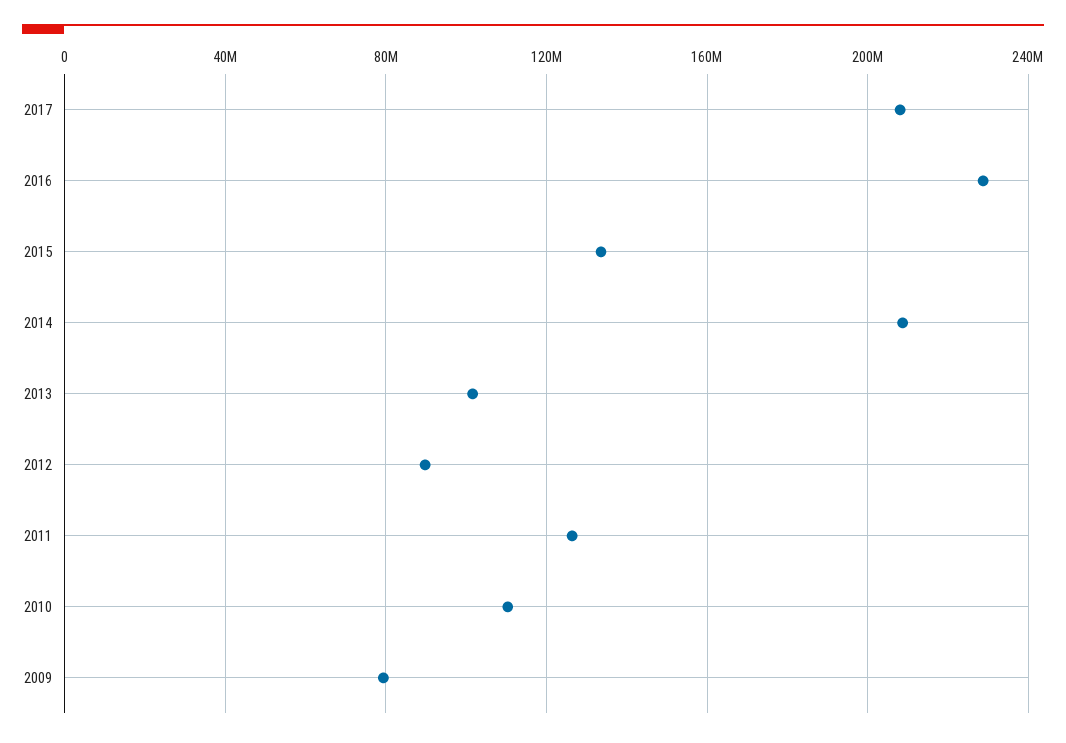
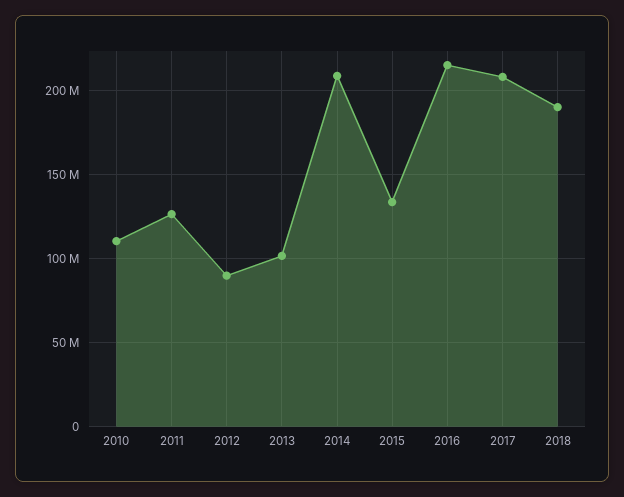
2016: 230000000 -> 215000000
2009: 80000000 -> none
2018: none -> 190000000

